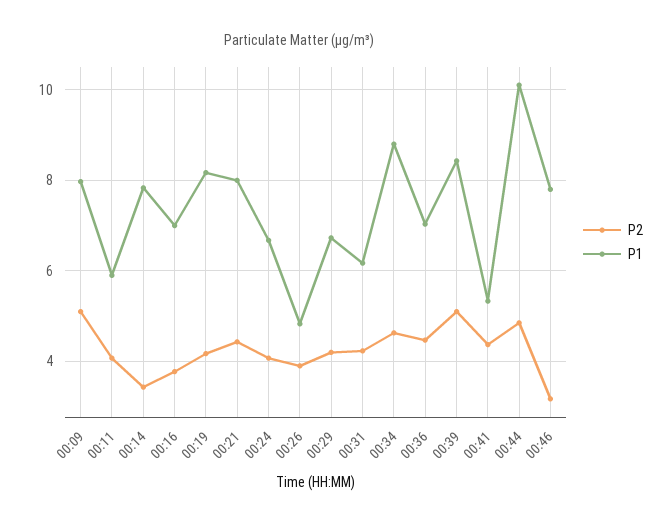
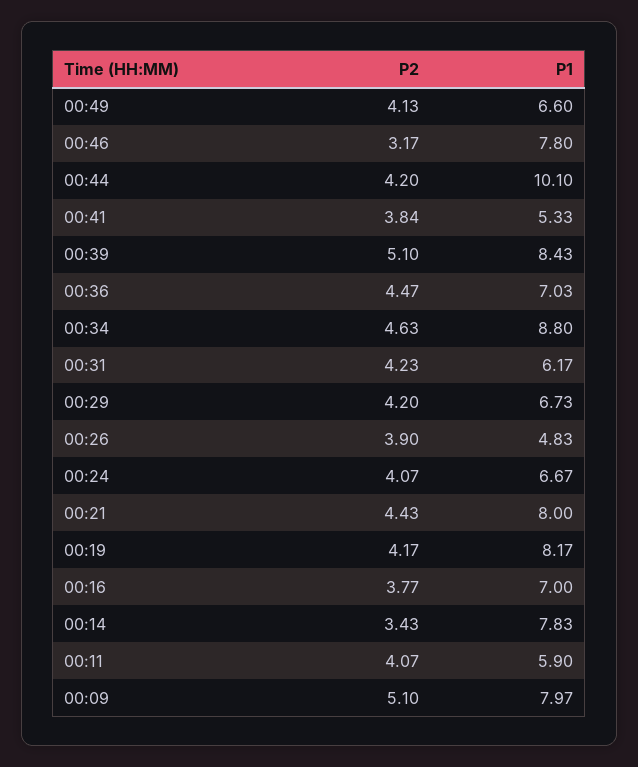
P2, 00:41: 4.4 -> 3.84
P2, 00:44: 4.8 -> 4.2
P2, 00:49: none -> 4.13
P1, 00:49: none -> 6.6

